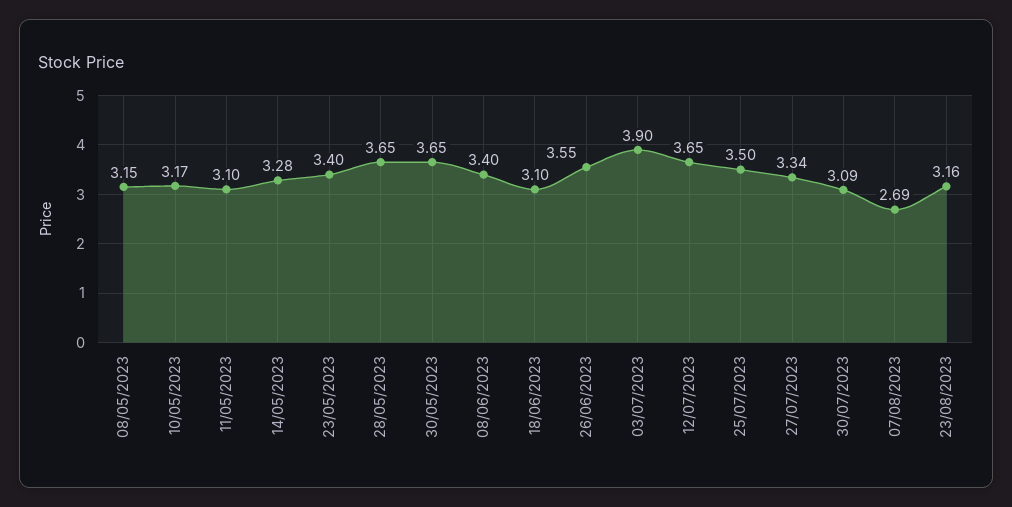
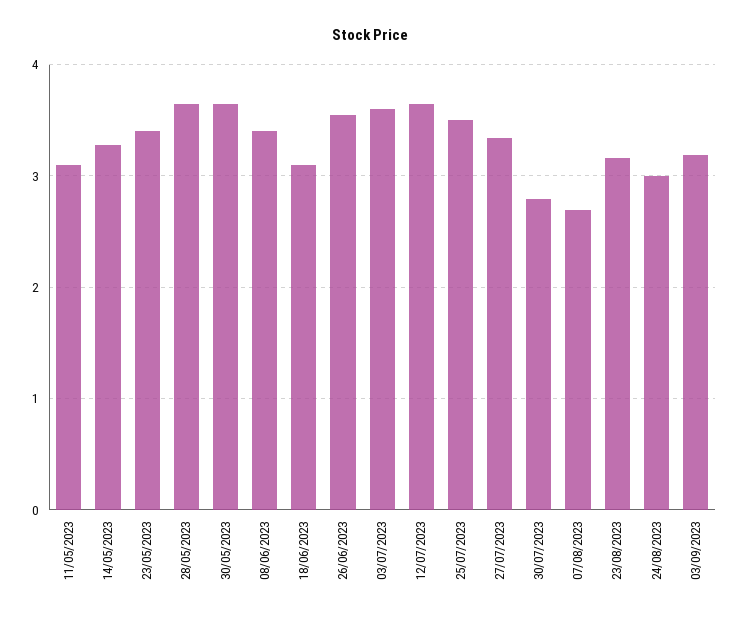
08/05/2023: 3.15 -> none
10/05/2023: 3.17 -> none
03/07/2023: 3.9 -> 3.6
30/07/2023: 3.09 -> 2.8
24/08/2023: none -> 3
03/09/2023: none -> 3.2

